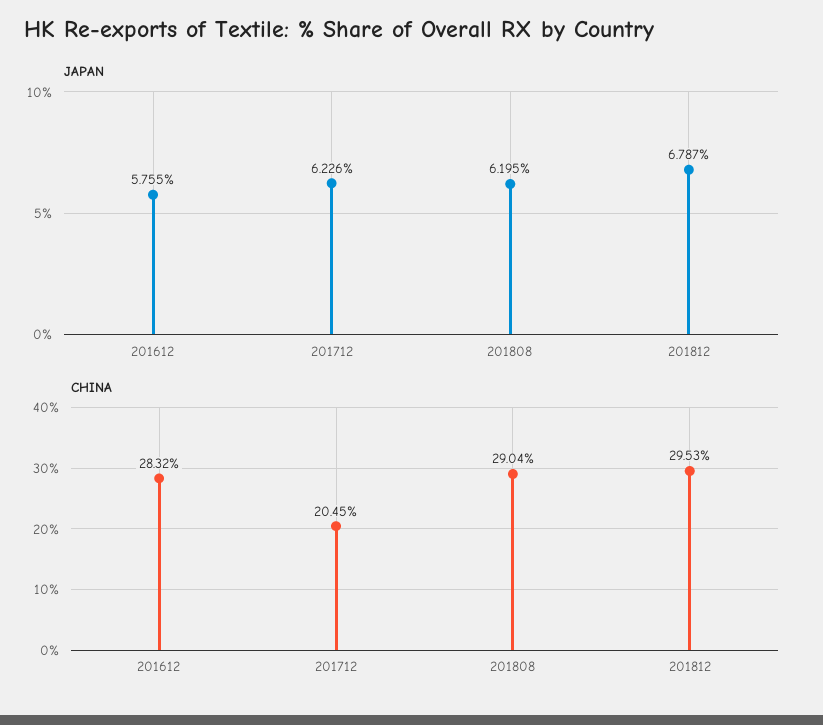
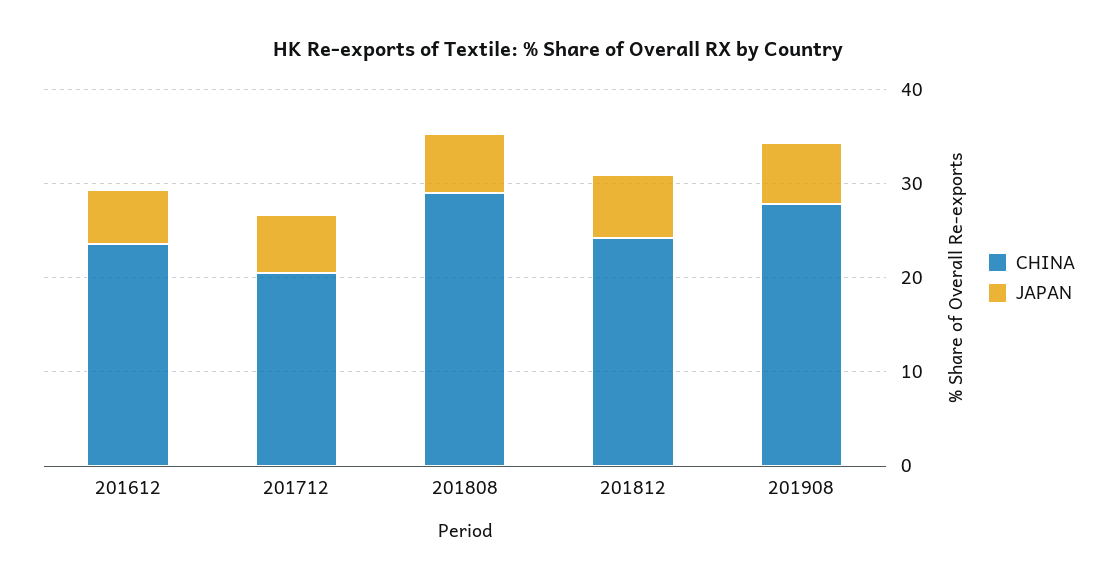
CHINA, 201612: 28.32 -> 24
CHINA, 201812: 29.53 -> 24
CHINA, 201908: none -> 28
JAPAN, 201908: none -> 6

